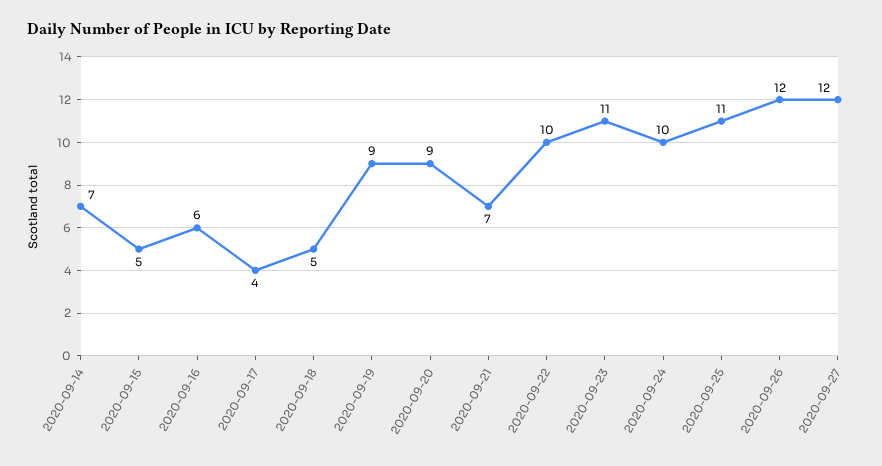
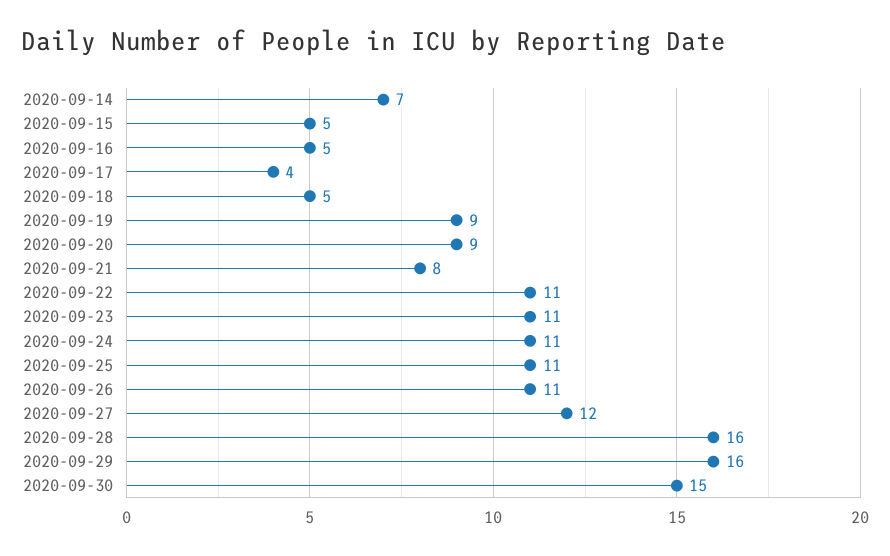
2020-09-16: 6 -> 5
2020-09-21: 7 -> 8
2020-09-22: 10 -> 11
2020-09-24: 10 -> 11
2020-09-26: 12 -> 11
2020-09-28: none -> 16
2020-09-29: none -> 16
2020-09-30: none -> 15

